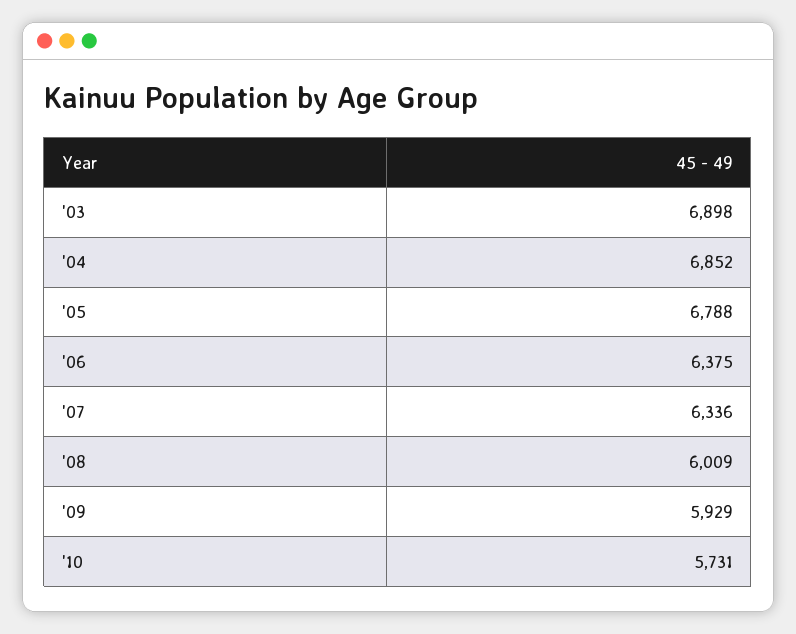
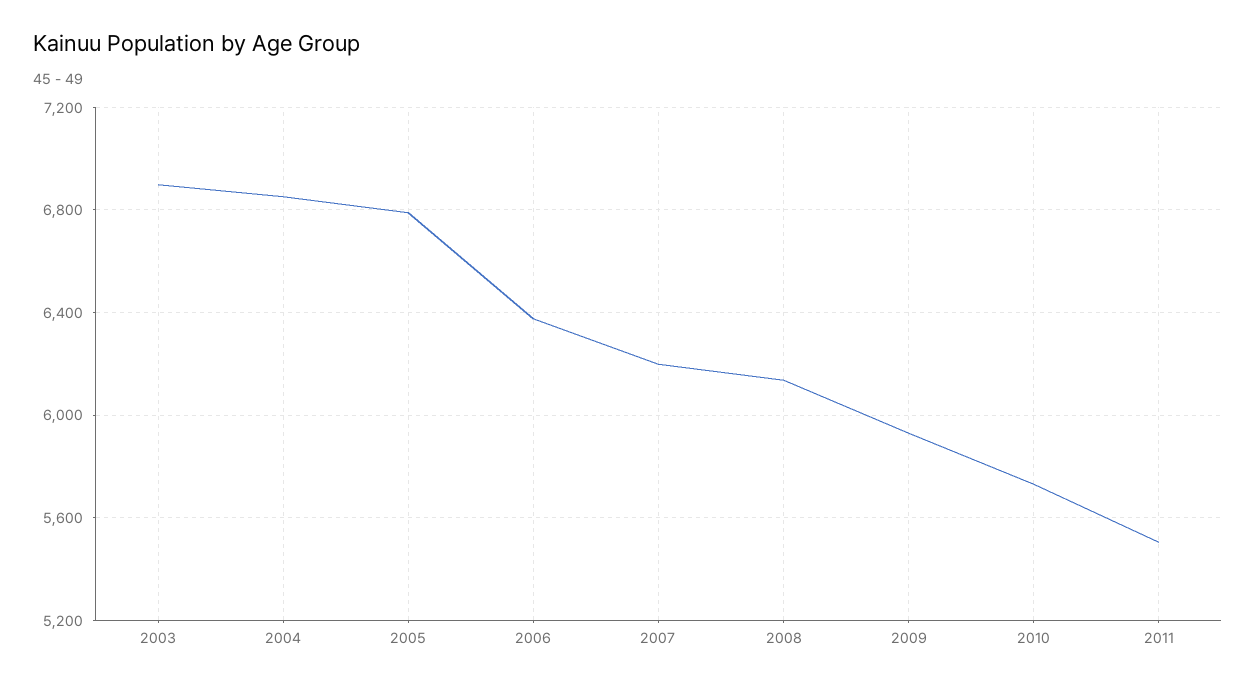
'07: 6336 -> 6200
'08: 6009 -> 6150
2011: none -> 5500

